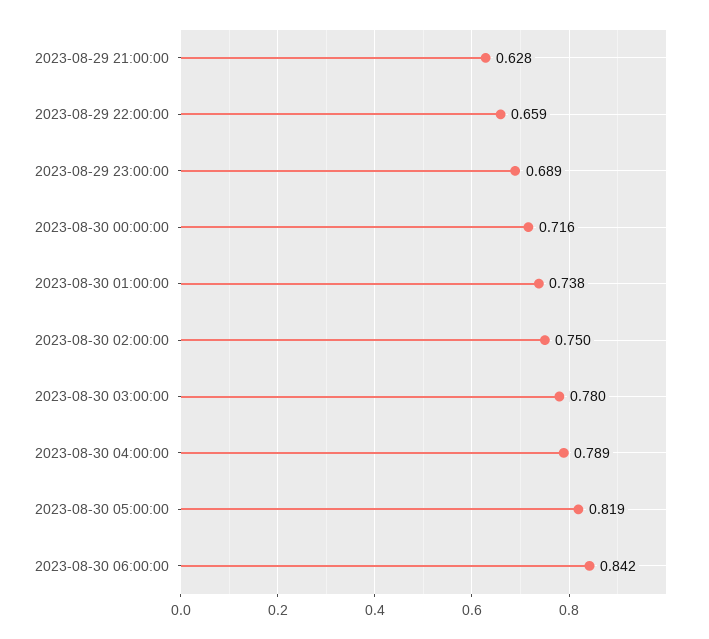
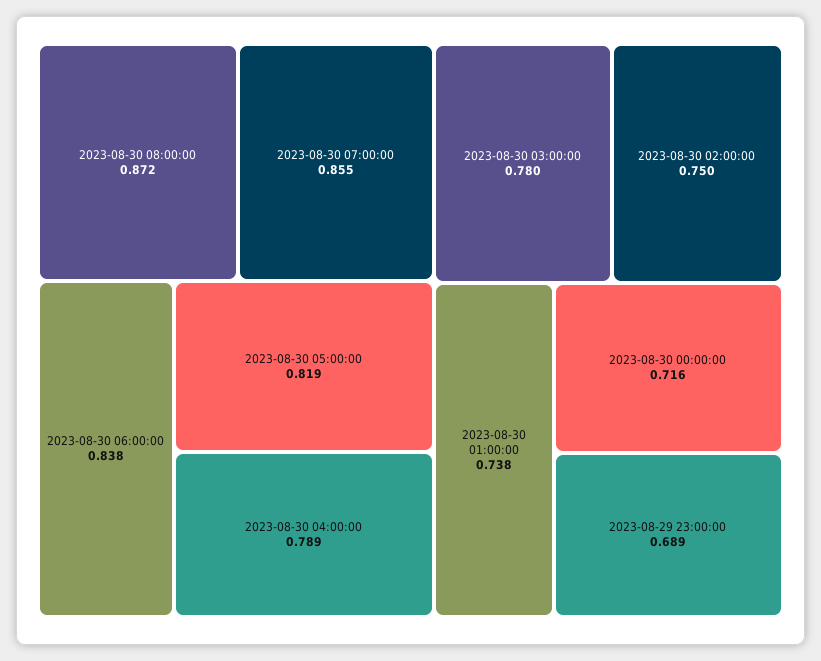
2023-08-29 21:00:00: 0.628 -> none
2023-08-29 22:00:00: 0.659 -> none
2023-08-30 06:00:00: 0.842 -> 0.838
2023-08-30 08:00:00: none -> 0.872
2023-08-30 07:00:00: none -> 0.855

